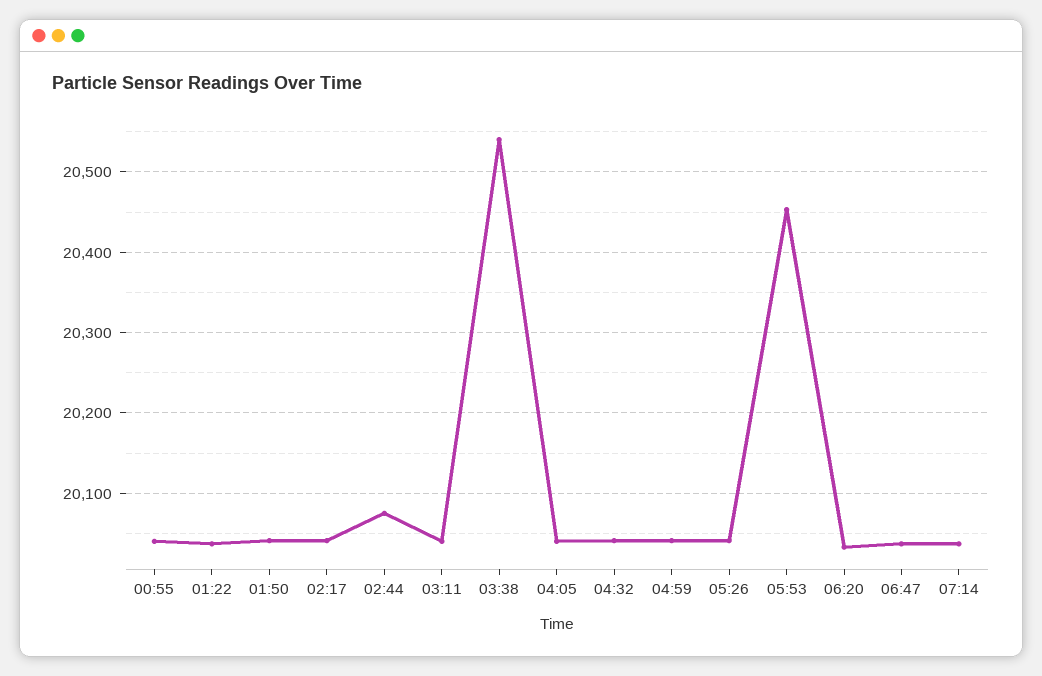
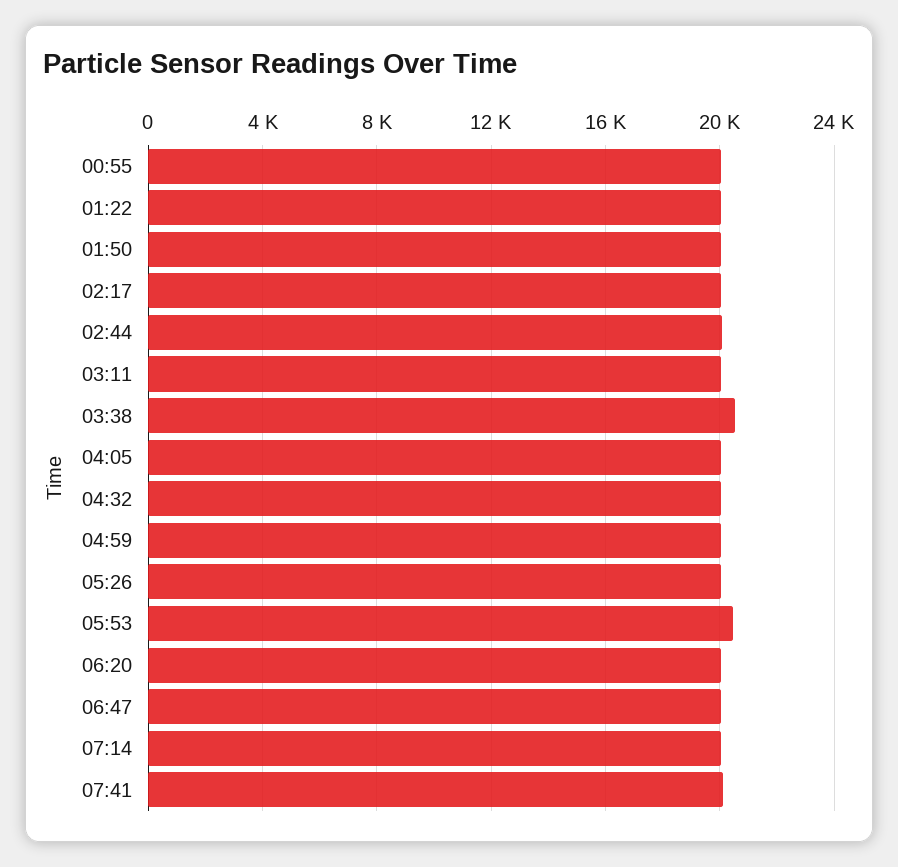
07:41: none -> 20000

